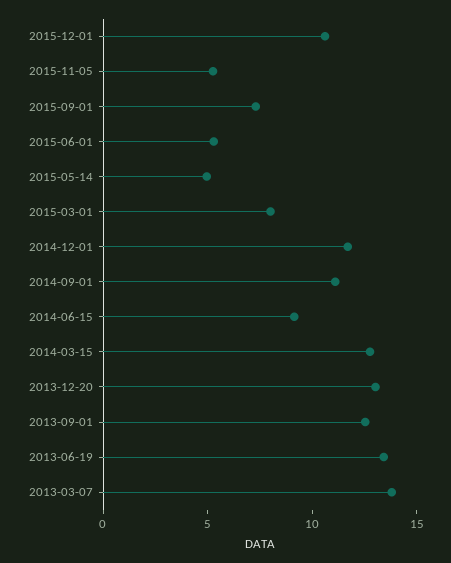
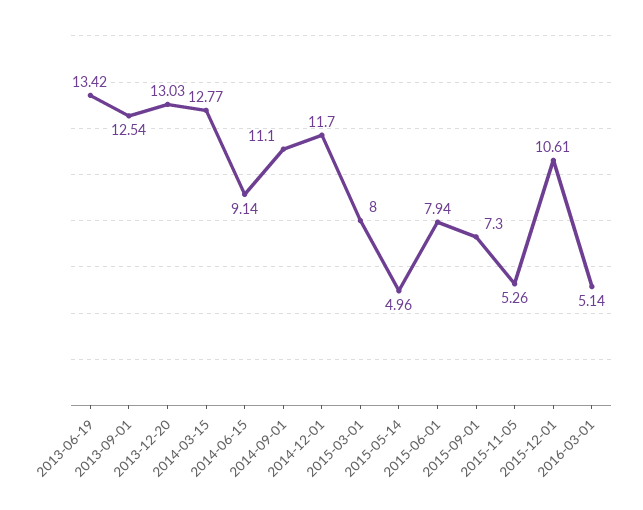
2015-06-01: 5 -> 7.94
2013-03-07: 14 -> none
2016-03-01: none -> 5.14

